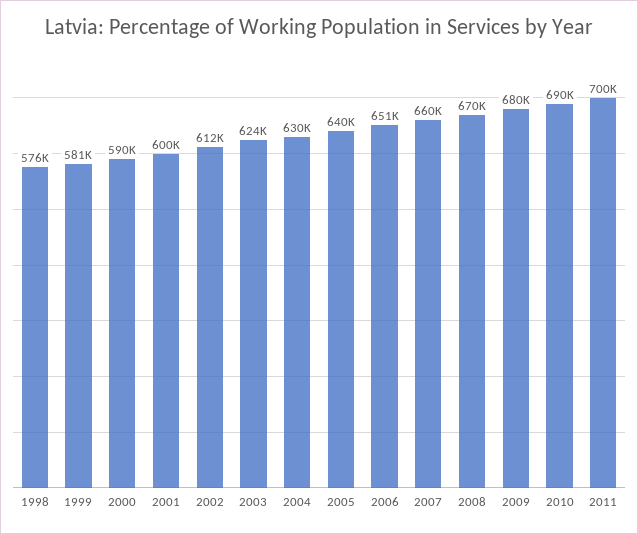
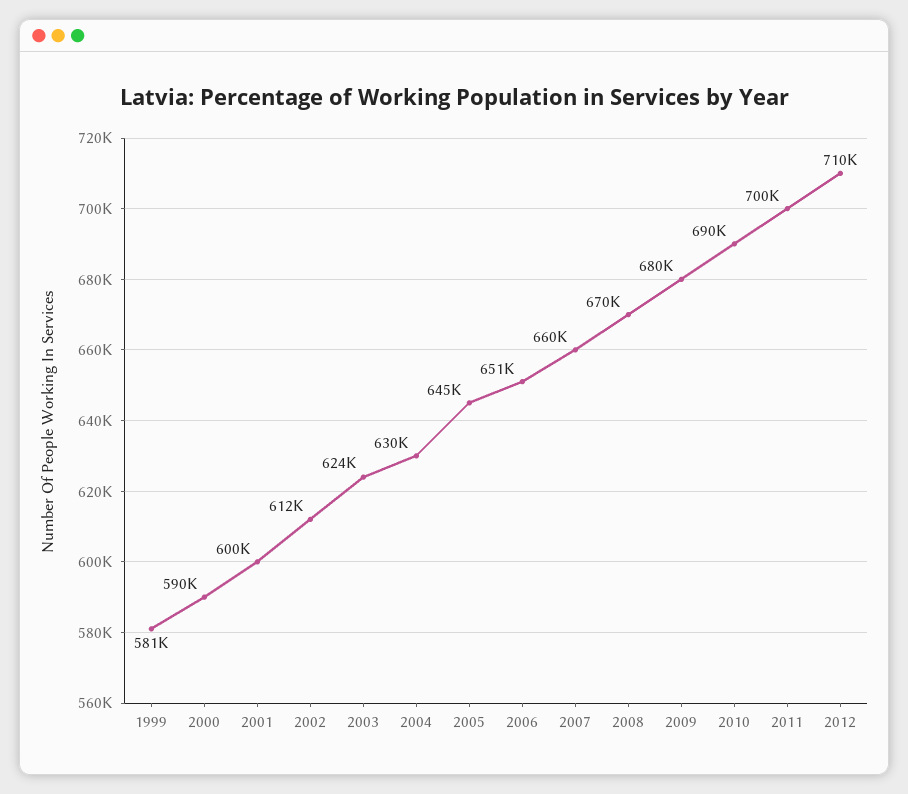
1998: 576000 -> none
2005: 640000 -> 645000
2012: none -> 710000

